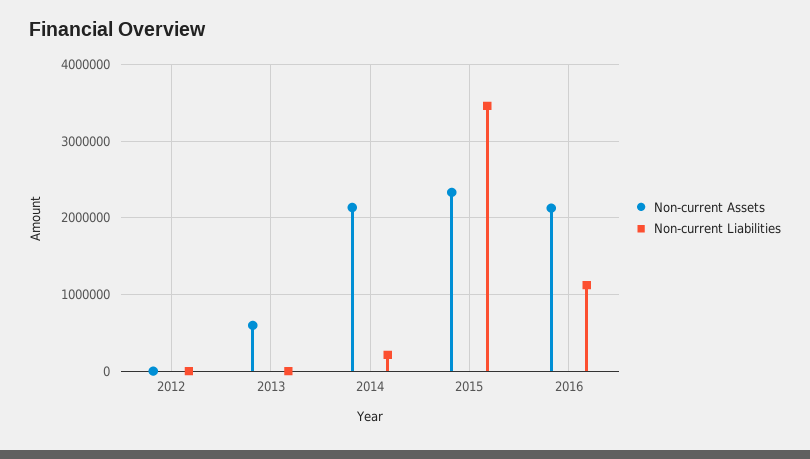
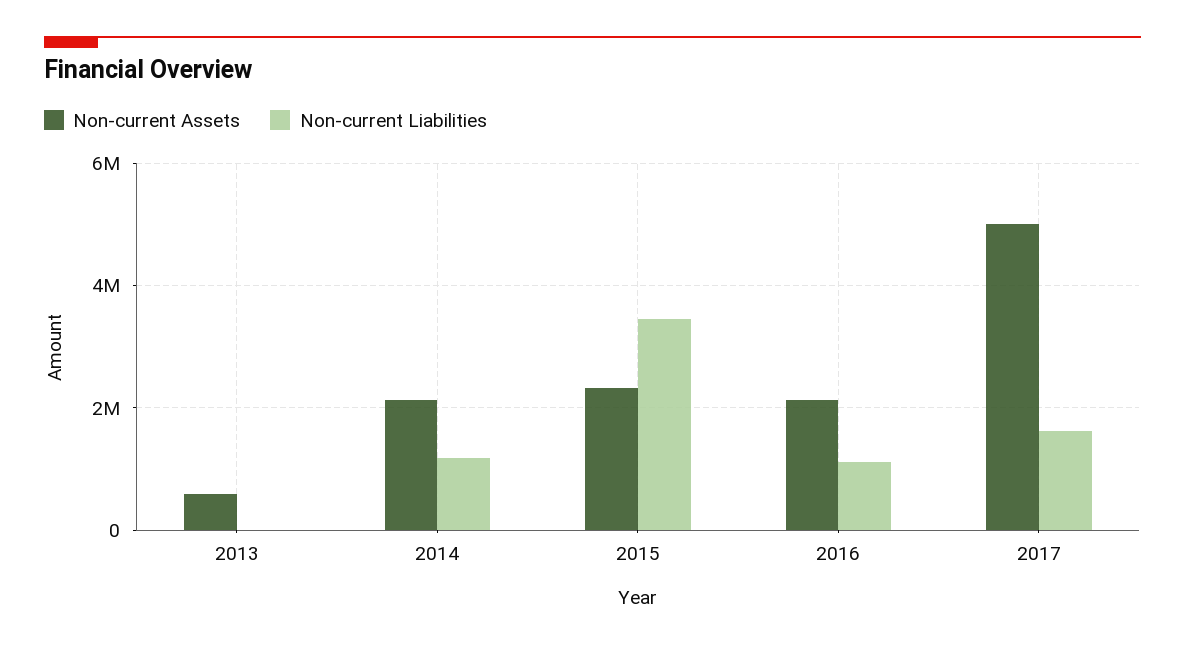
Non-current Assets, 2012: 0 -> none
Non-current Liabilities, 2012: 0 -> none
Non-current Liabilities, 2014: 200000 -> 1200000
Non-current Assets, 2017: none -> 5000000
Non-current Liabilities, 2017: none -> 1600000

